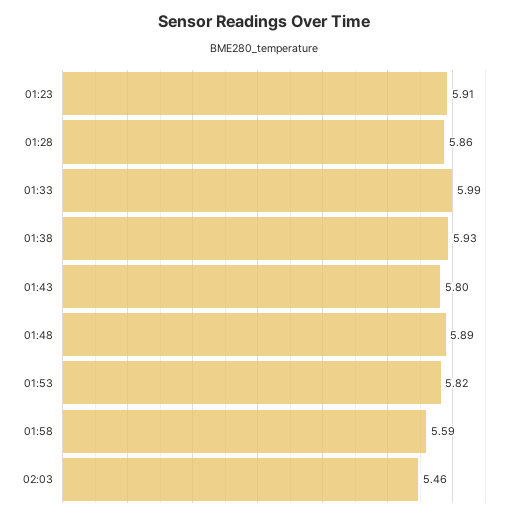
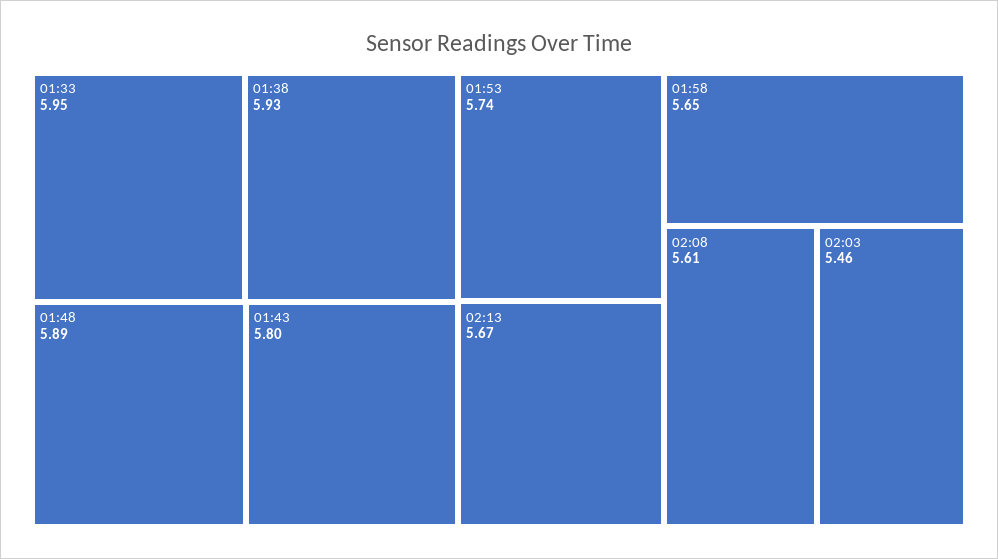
01:23: 5.91 -> none
01:28: 5.86 -> none
01:33: 5.99 -> 5.95
01:53: 5.82 -> 5.74
01:58: 5.59 -> 5.65
02:13: none -> 5.67
02:08: none -> 5.61

